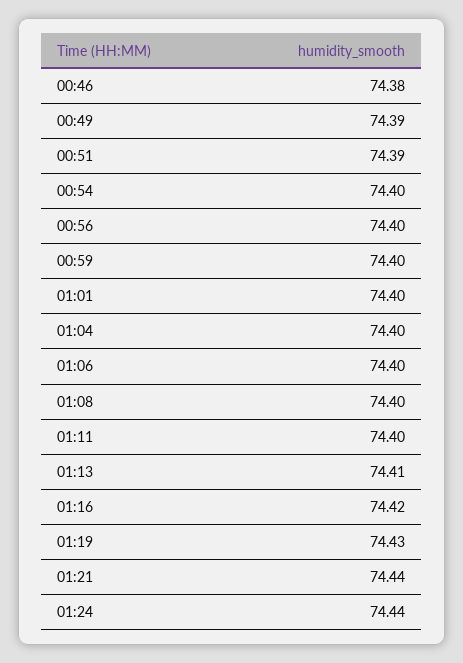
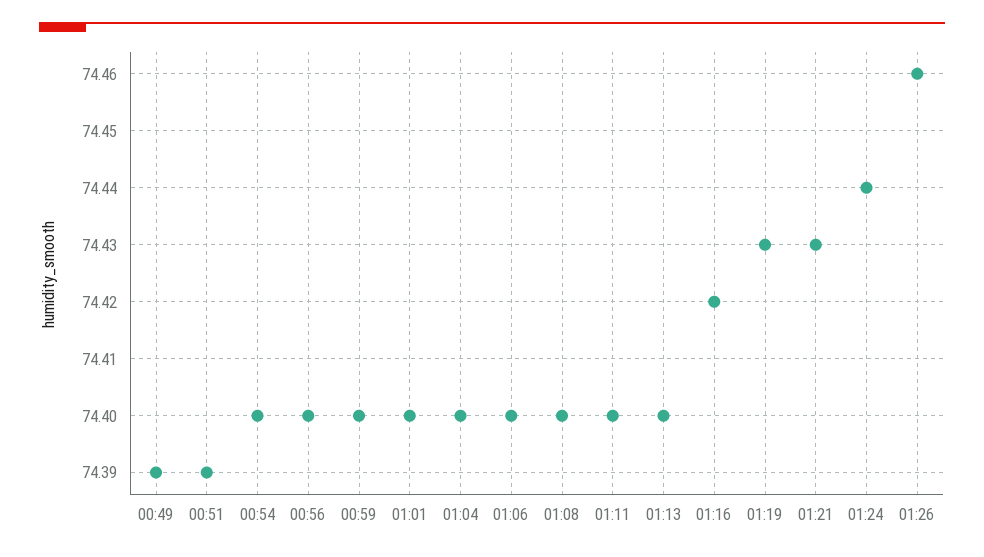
00:46: 74.38 -> none
01:13: 74.41 -> 74.4
01:21: 74.44 -> 74.43
01:26: none -> 74.46

